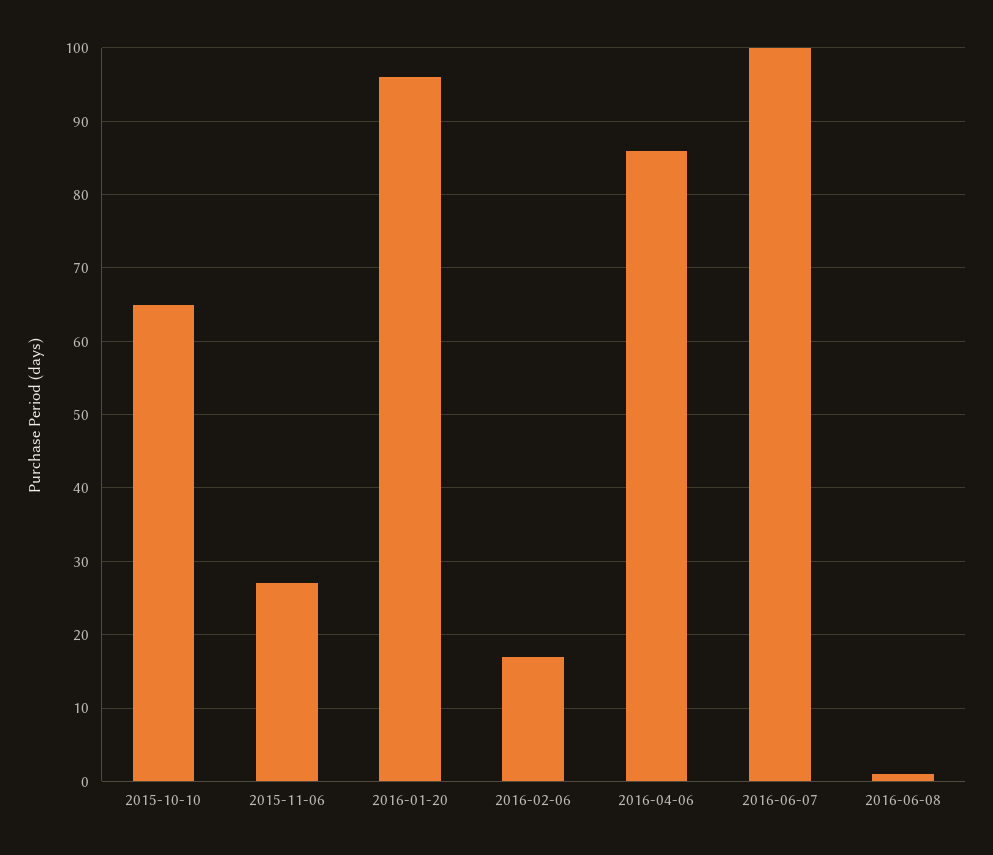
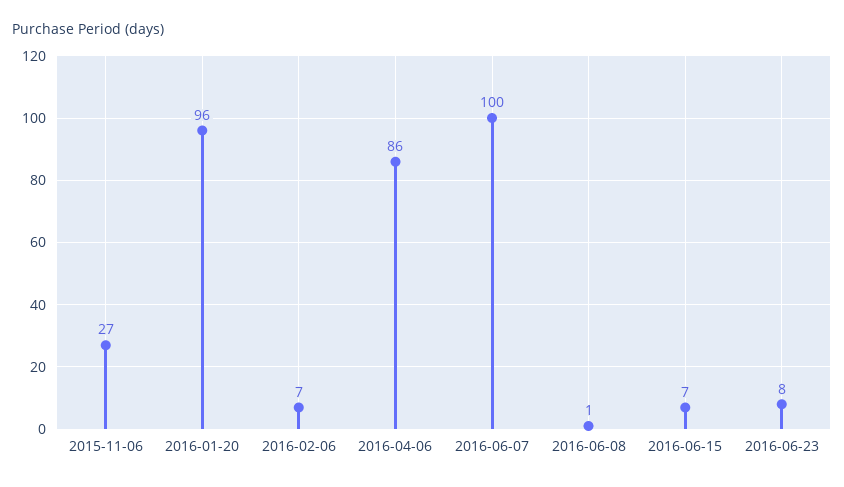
2015-10-10: 65 -> none
2016-02-06: 17 -> 7
2016-06-15: none -> 7
2016-06-23: none -> 8

